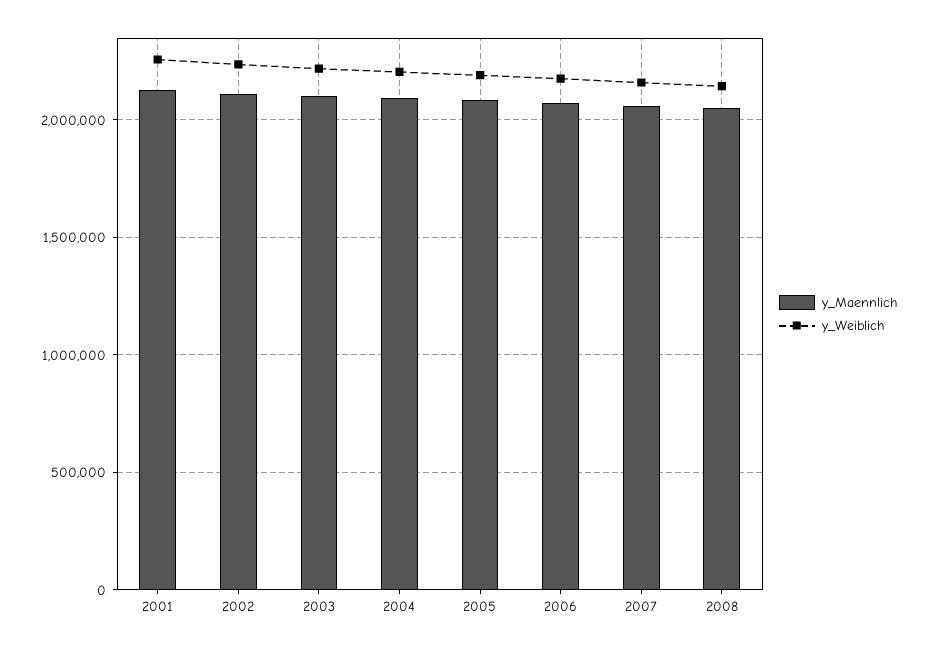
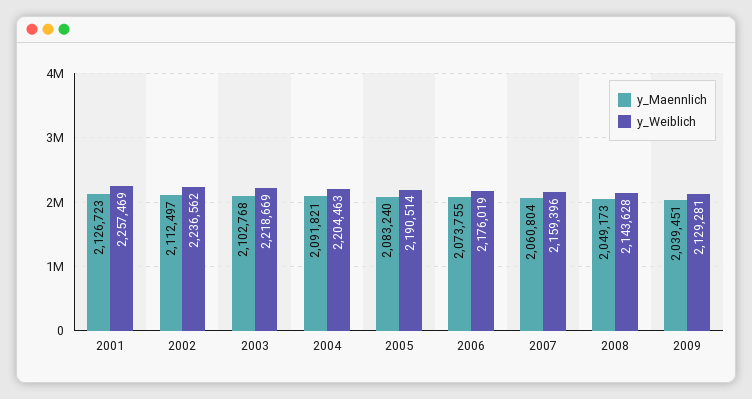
y_Maennlich, 2009: none -> 2039451
y_Weiblich, 2009: none -> 2129281

